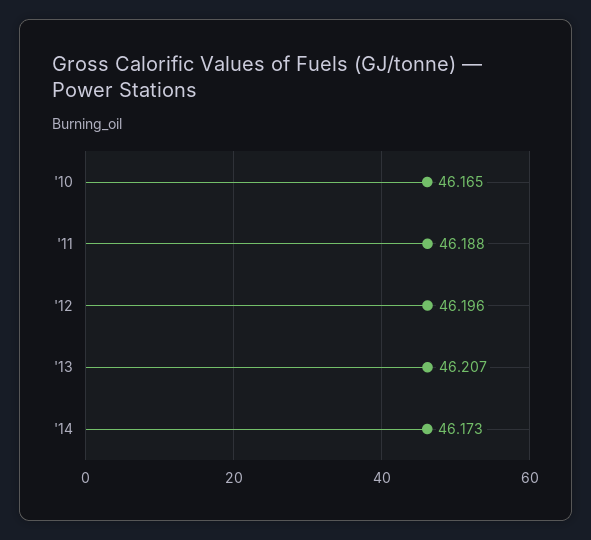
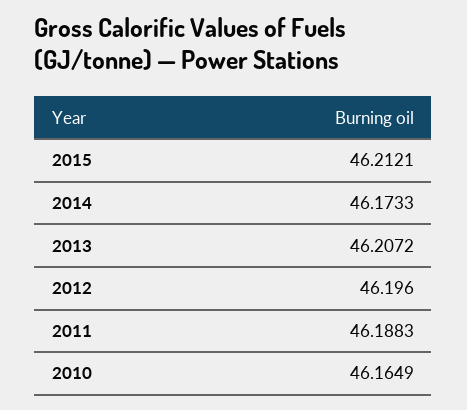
2015: none -> 46.2121

